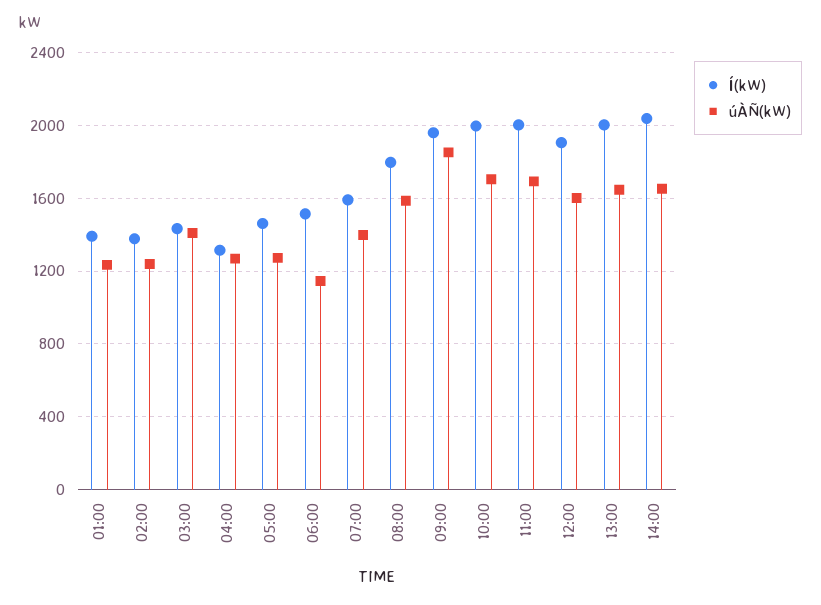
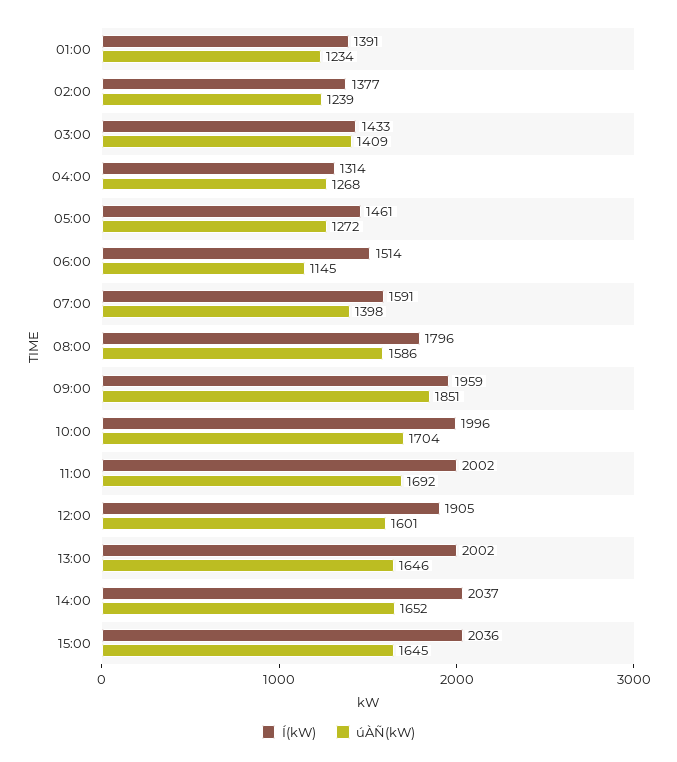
Í(kW), 15:00: none -> 2036
úÀÑ(kW), 15:00: none -> 1645

